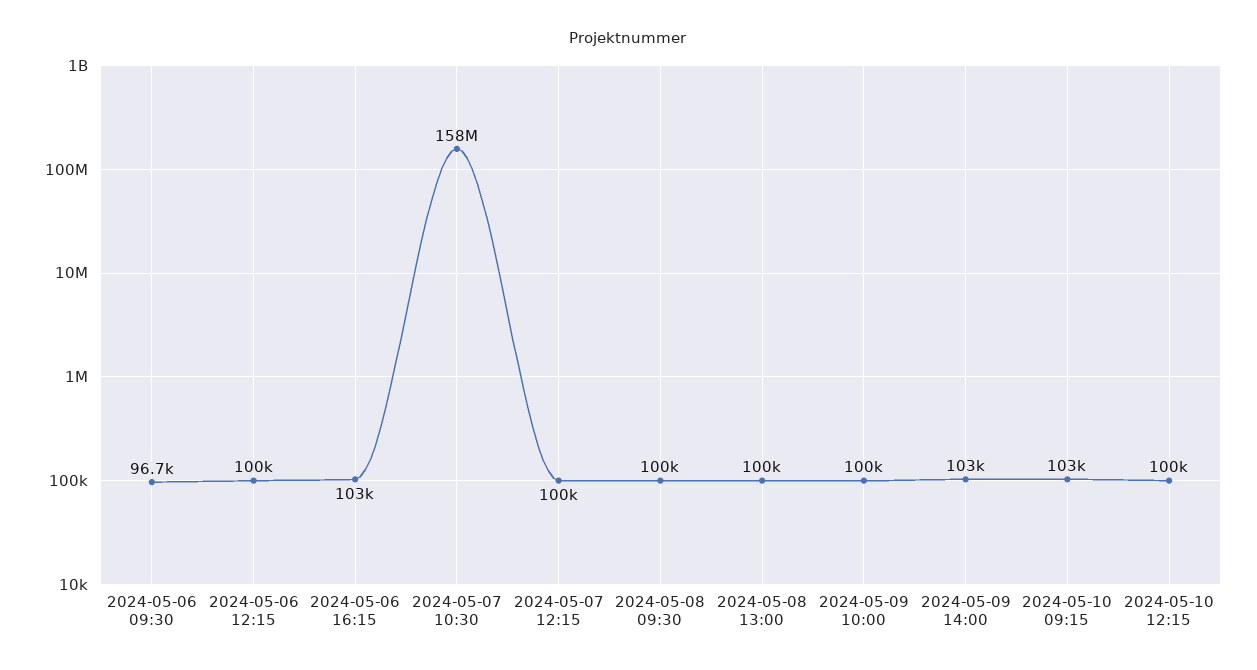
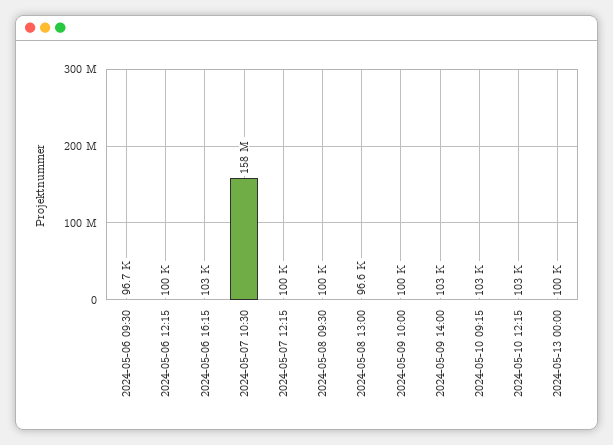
2024-05-08 13:00: 100000 -> 96600
2024-05-10 12:15: 100000 -> 103000
2024-05-13 00:00: none -> 100000

